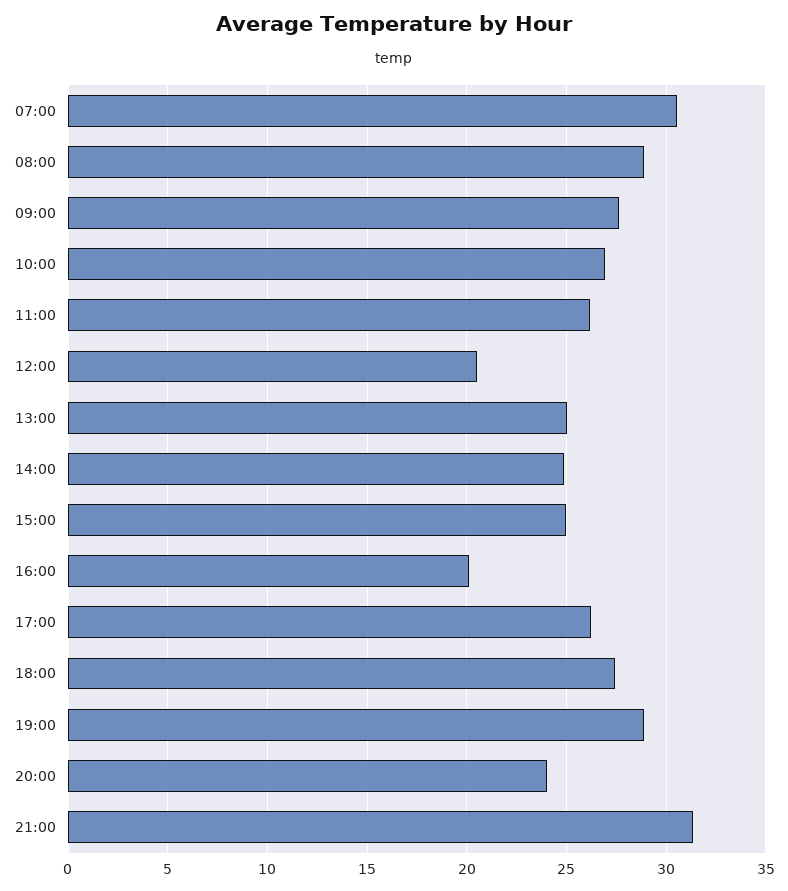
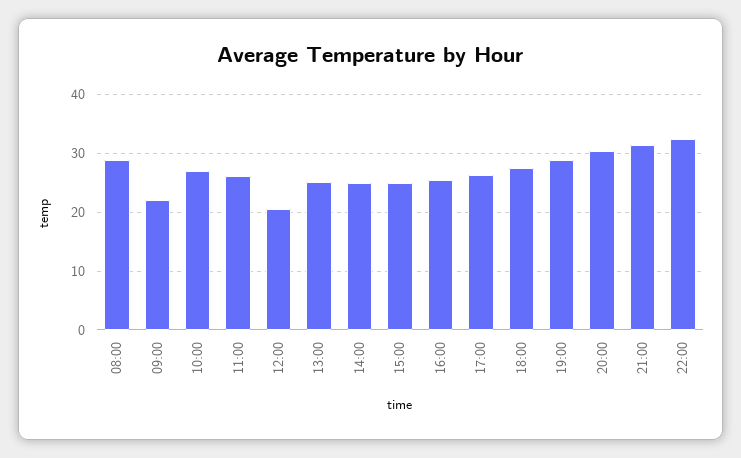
07:00: 30.5 -> none
09:00: 27.5 -> 22
16:00: 20 -> 26
20:00: 24 -> 30
22:00: none -> 32

